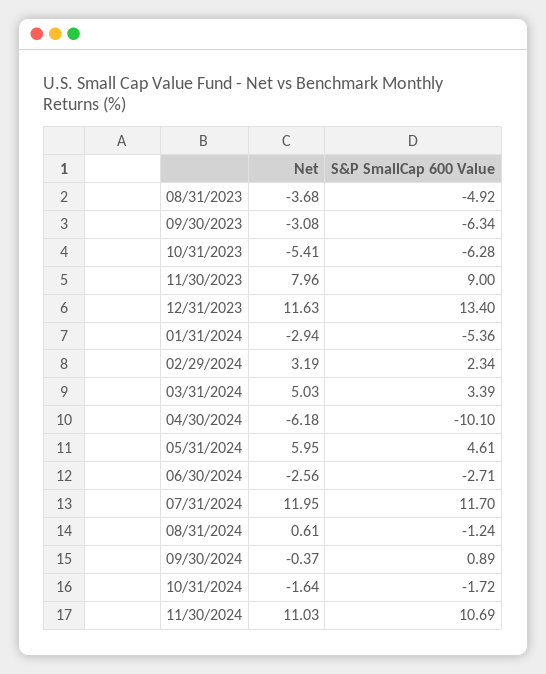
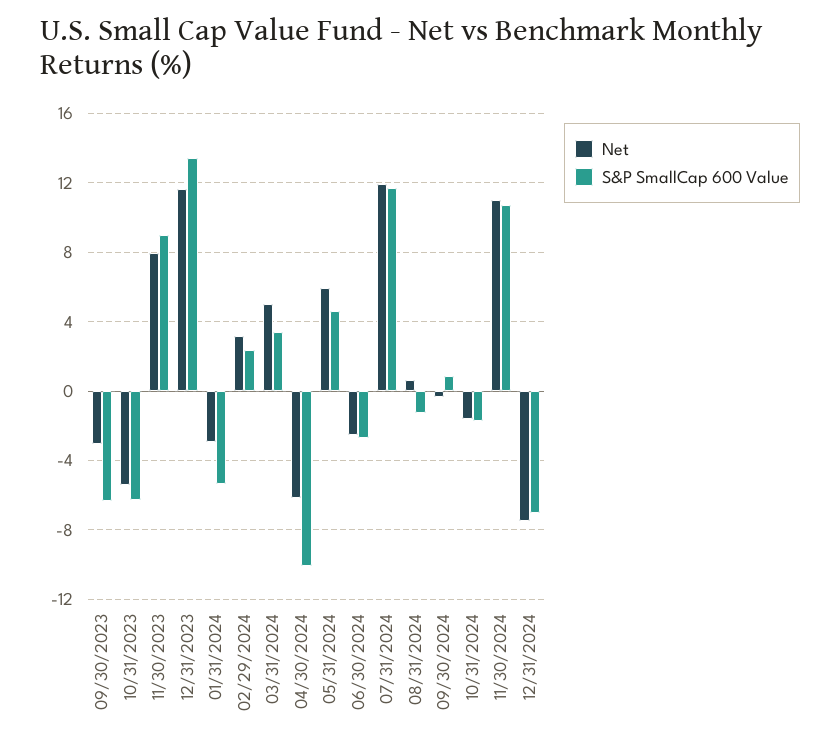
Net, 08/31/2023: -3.68 -> none
S&P SmallCap 600 Value, 08/31/2023: -4.92 -> none
Net, 12/31/2024: none -> -7.5
S&P SmallCap 600 Value, 12/31/2024: none -> -7

